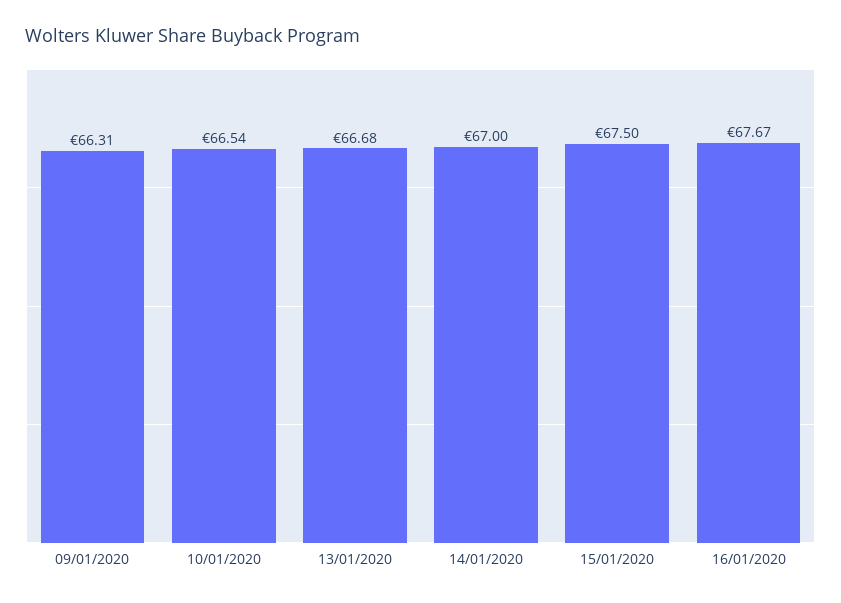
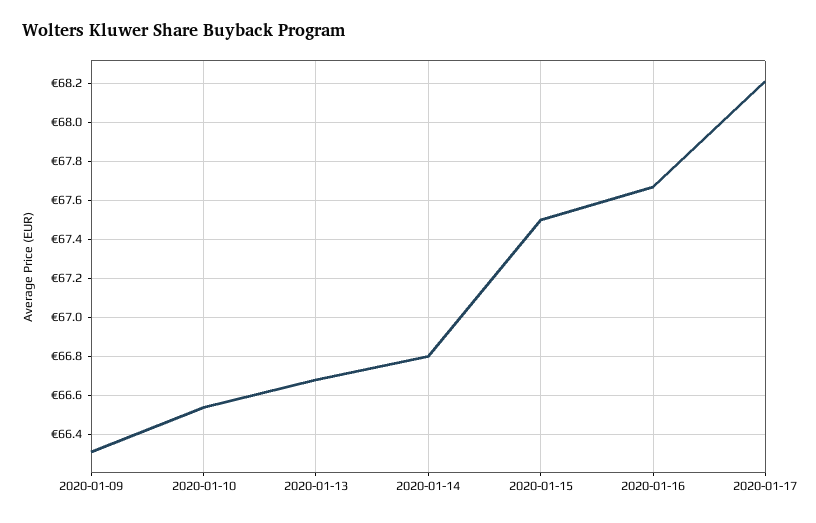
14/01/2020: 67 -> 66.8
2020-01-17: none -> 68.2

